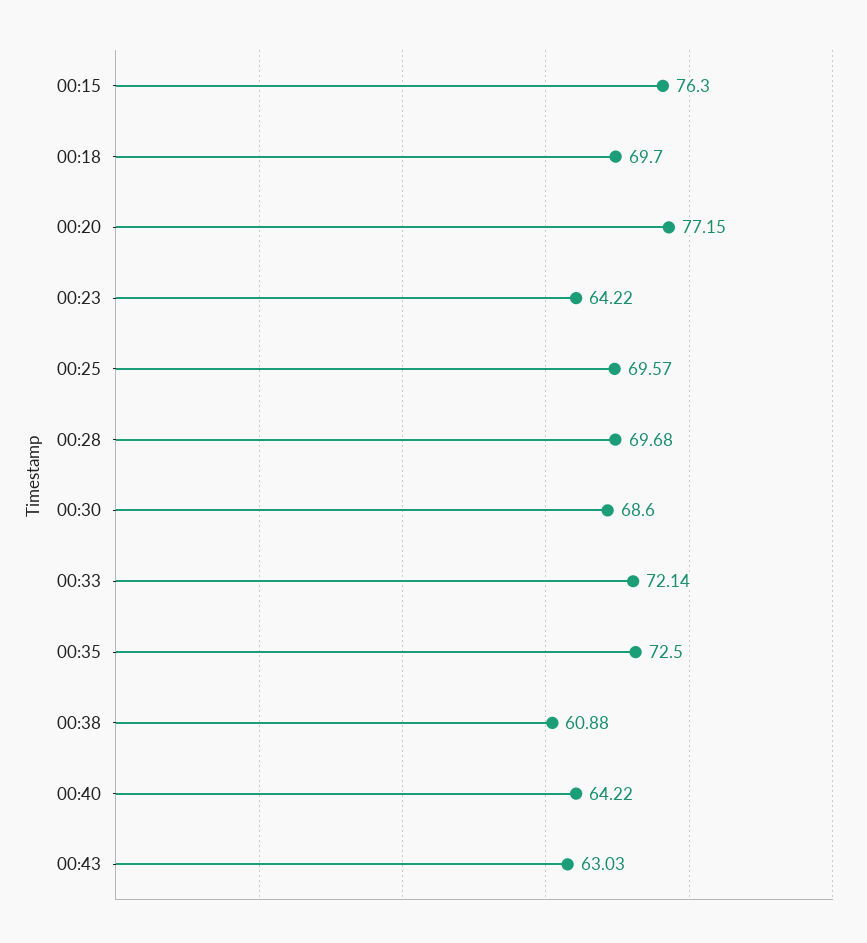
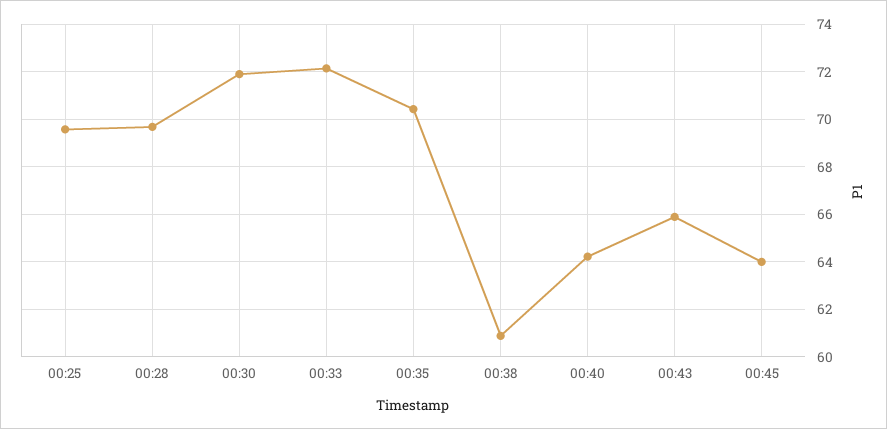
00:15: 76.3 -> none
00:18: 69.7 -> none
00:20: 77.15 -> none
00:23: 64.22 -> none
00:30: 68.6 -> 72
00:35: 72.5 -> 70.5
00:43: 63.03 -> 66
00:45: none -> 64

